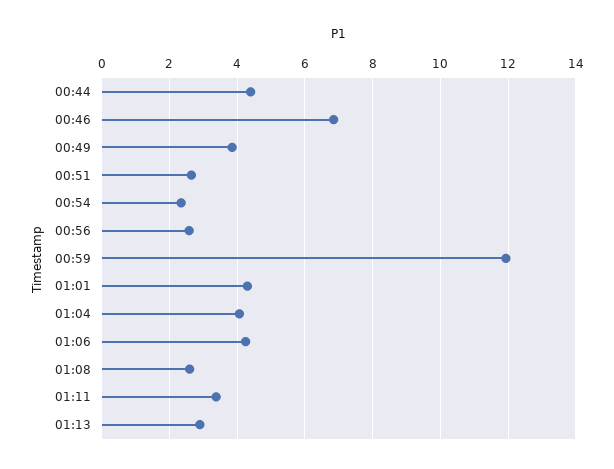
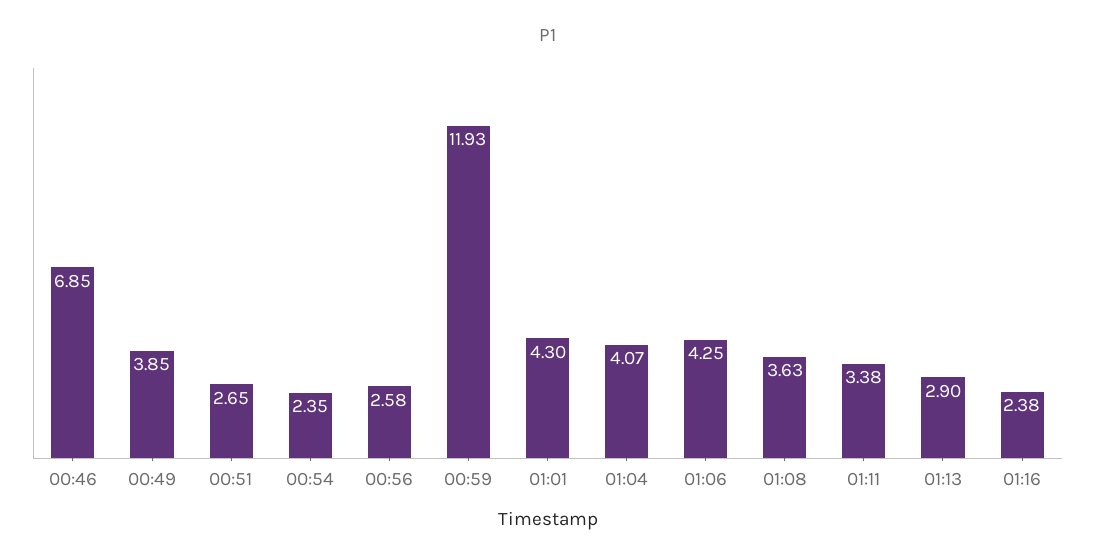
00:44: 4.4 -> none
01:08: 2.6 -> 3.63
01:16: none -> 2.38

